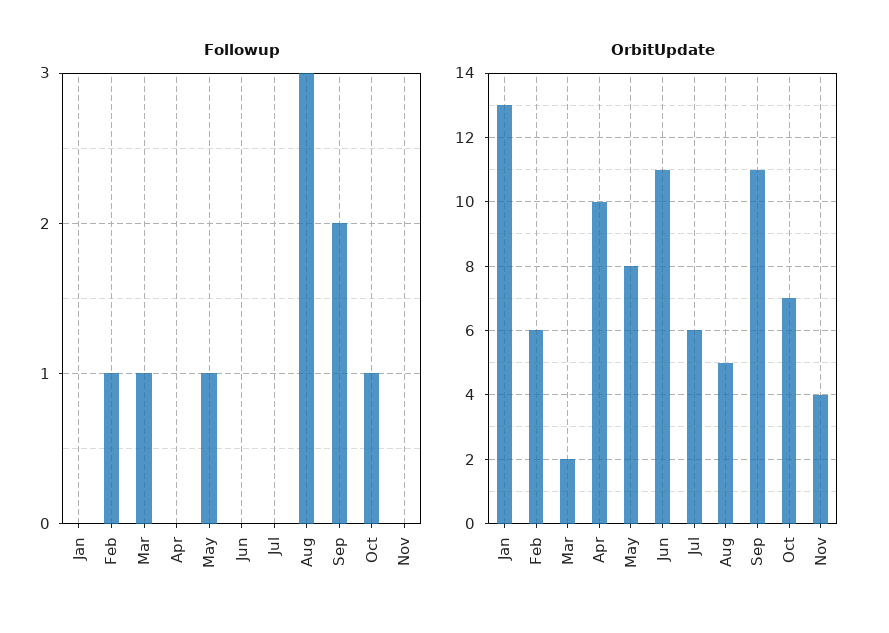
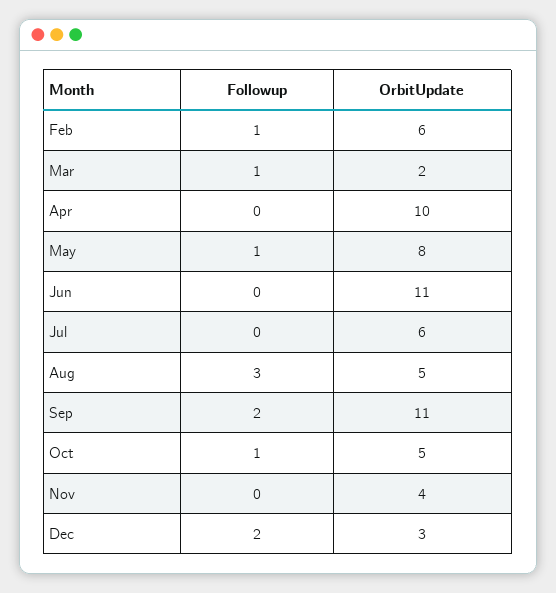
Followup, Jan: 0 -> none
OrbitUpdate, Jan: 13 -> none
OrbitUpdate, Oct: 7 -> 5
Followup, Dec: none -> 2
OrbitUpdate, Dec: none -> 3

